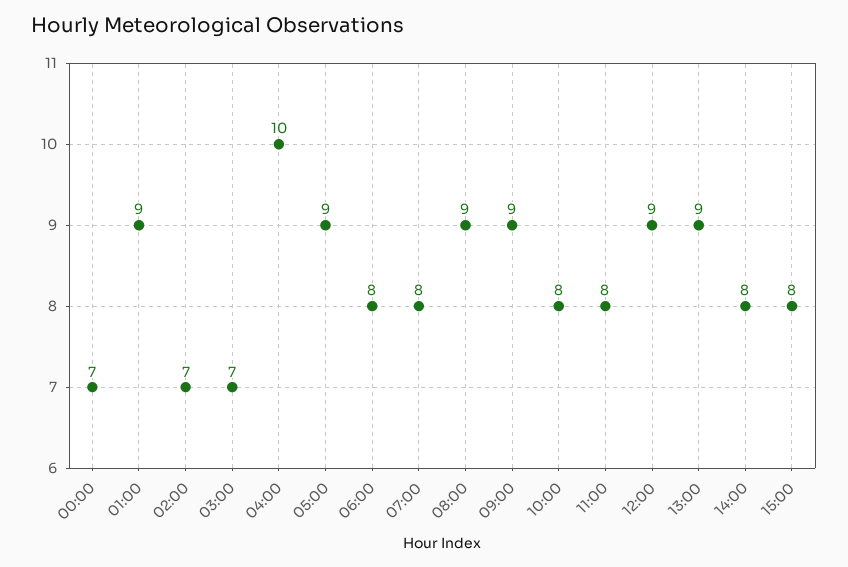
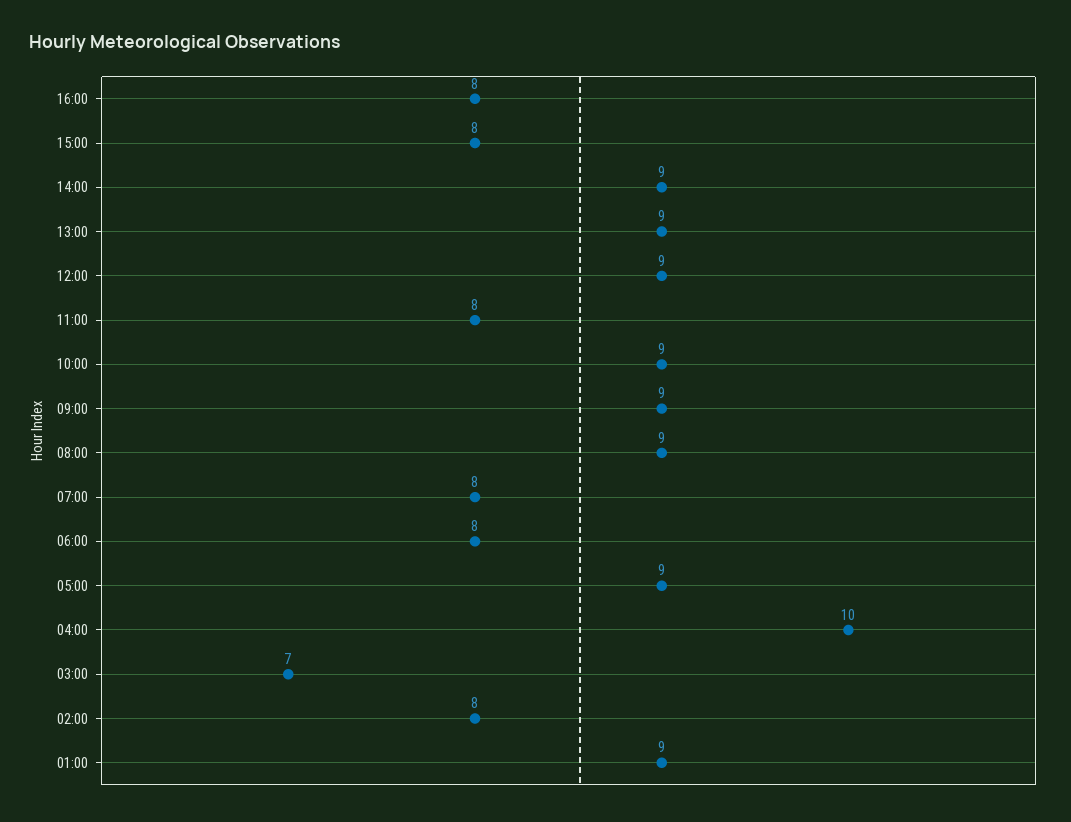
00:00: 7 -> none
02:00: 7 -> 8
10:00: 8 -> 9
14:00: 8 -> 9
16:00: none -> 8

